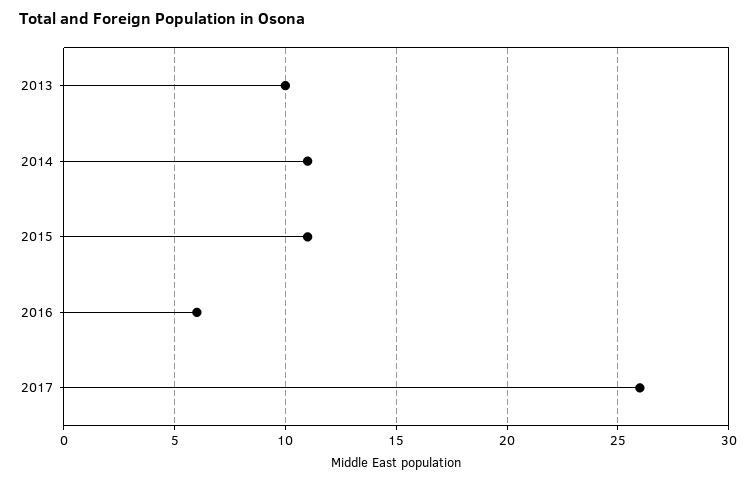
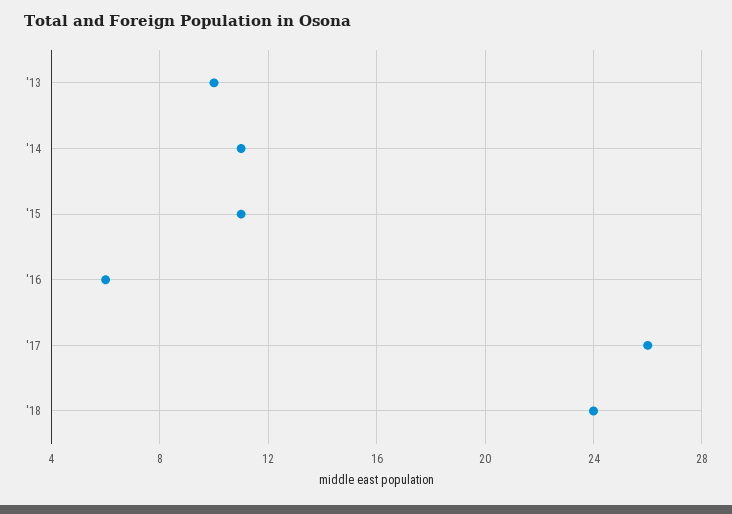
'18: none -> 24

